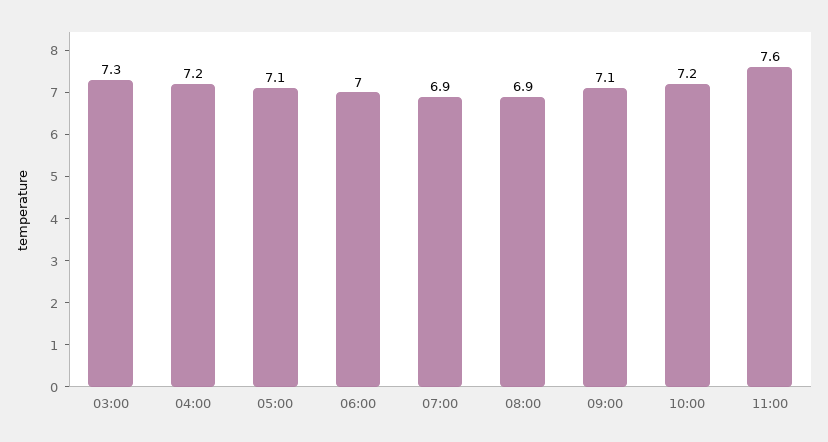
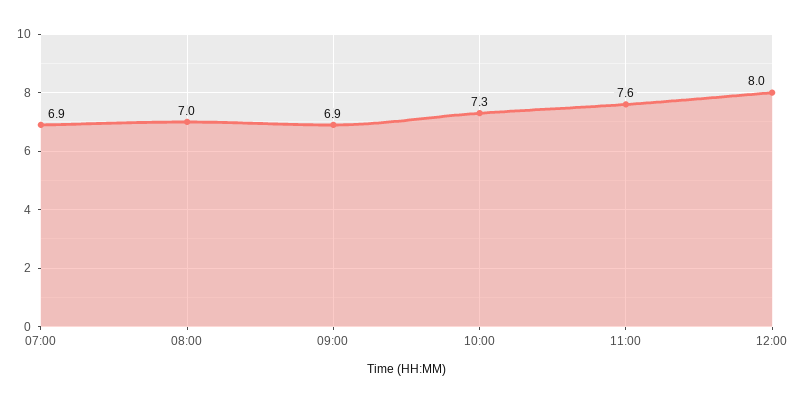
03:00: 7.3 -> none
04:00: 7.2 -> none
05:00: 7.1 -> none
06:00: 7 -> none
08:00: 6.9 -> 7
09:00: 7.1 -> 6.9
10:00: 7.2 -> 7.3
12:00: none -> 8

